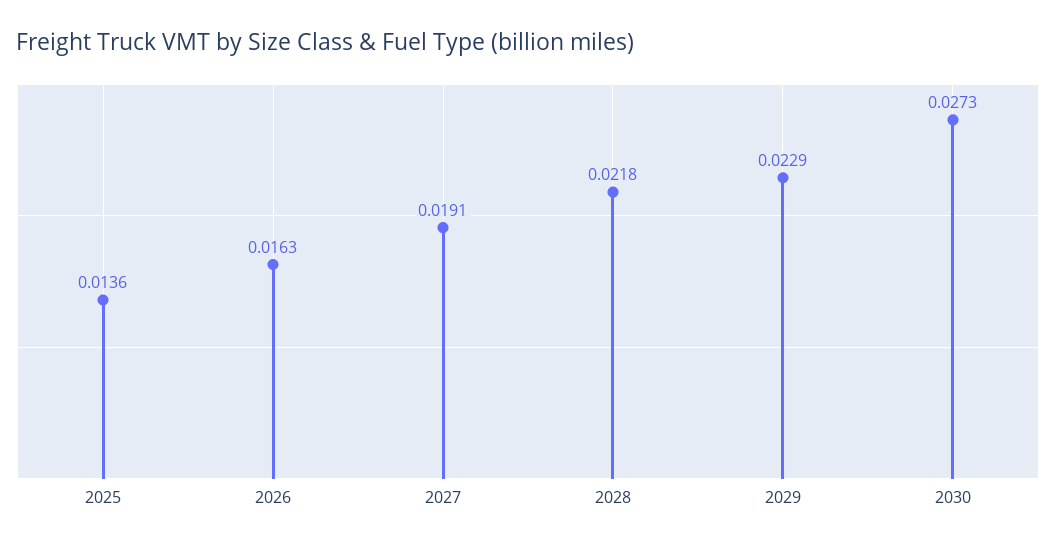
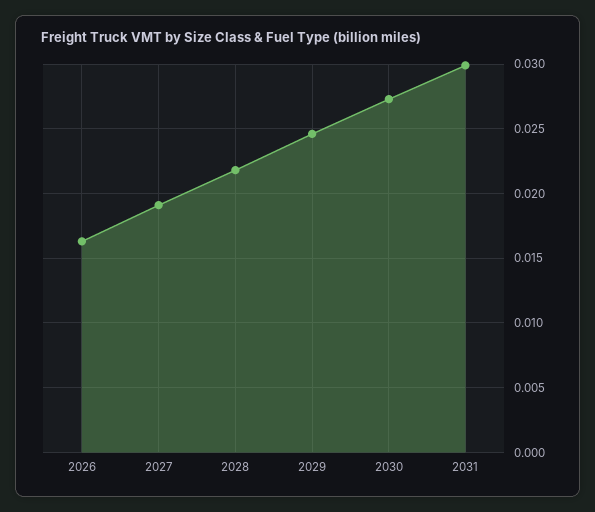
2025: 0.0136 -> none
2029: 0.0229 -> 0.0245
2031: none -> 0.03

